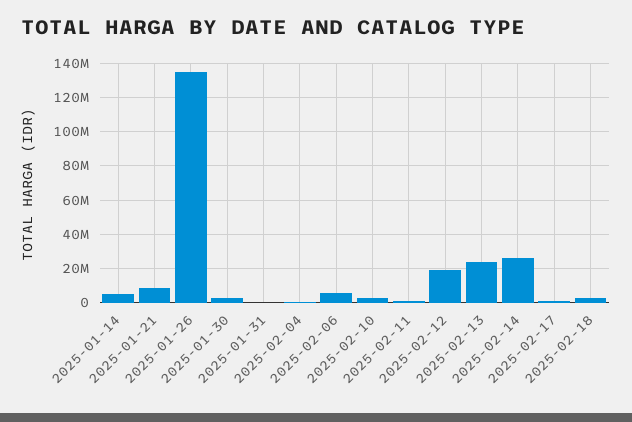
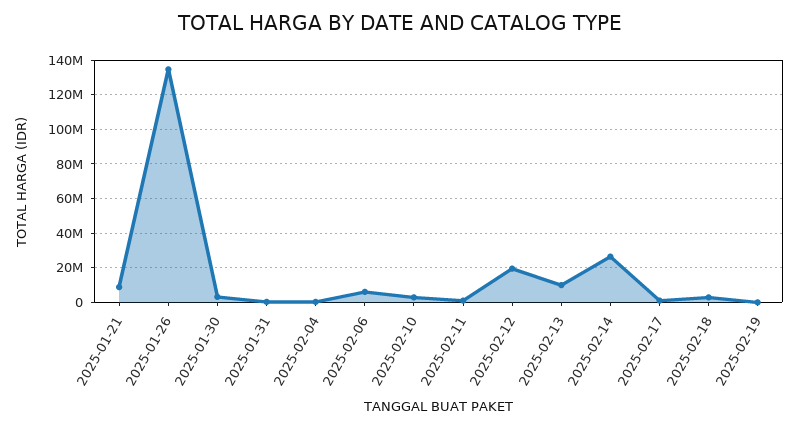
2025-01-14: 5000000 -> none
2025-02-13: 25000000 -> 10000000
2025-02-19: none -> 0

